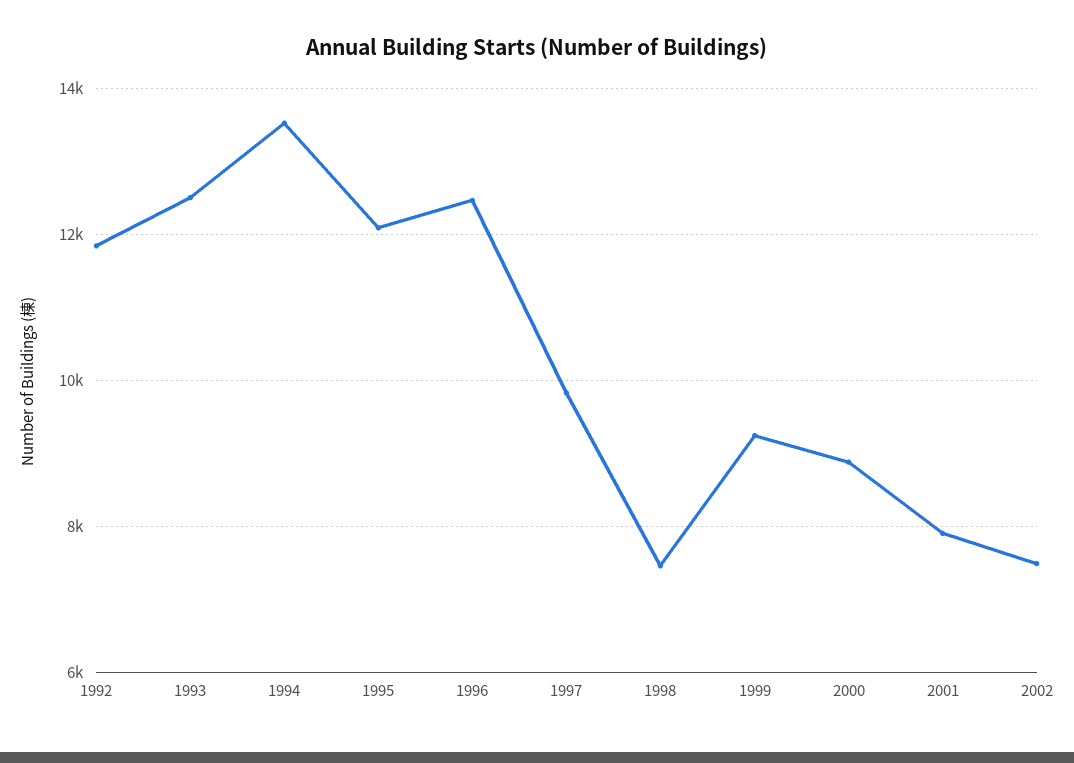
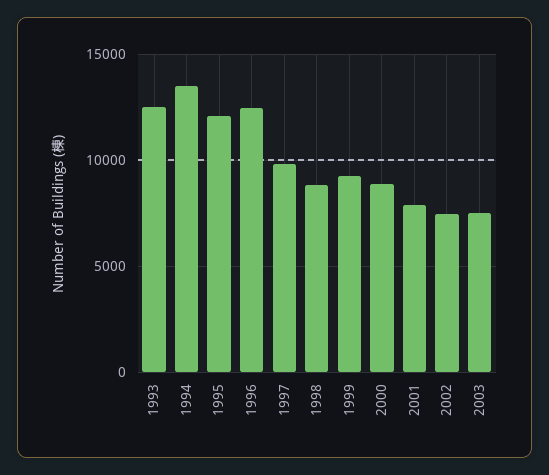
1992: 11800 -> none
1998: 7400 -> 9000
2003: none -> 7500

